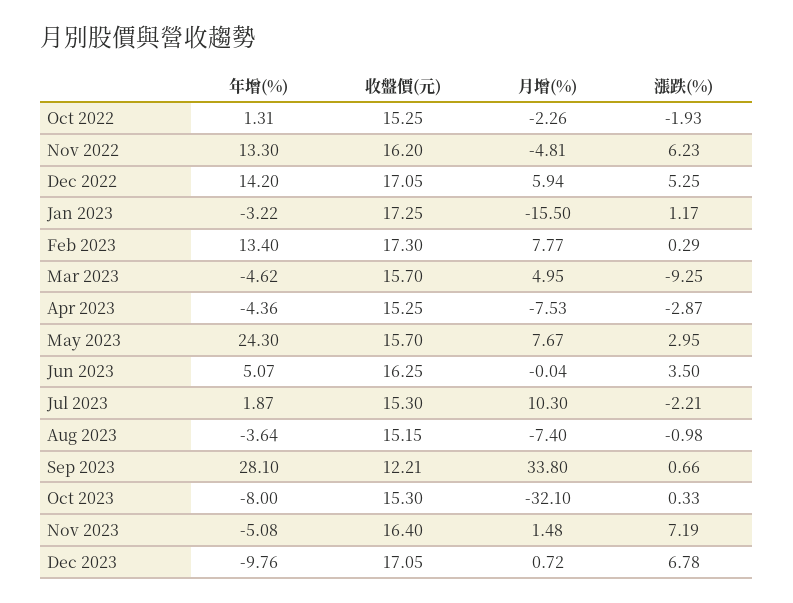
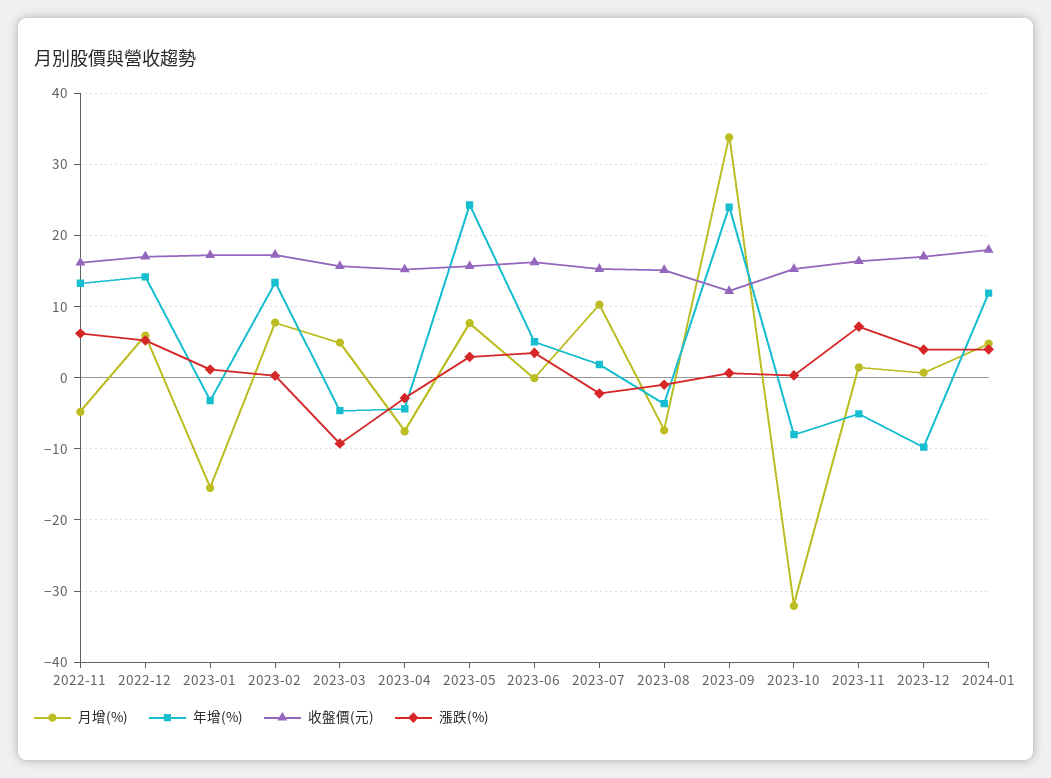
年增(%), Oct 2022: 1.31 -> none
收盤價(元), Oct 2022: 15.25 -> none
月增(%), Oct 2022: -2.26 -> none
漲跌(%), Oct 2022: -1.93 -> none
年增(%), Sep 2023: 28.1 -> 24
漲跌(%), Dec 2023: 6.78 -> 4
月增(%), 2024-01: none -> 5
年增(%), 2024-01: none -> 12
收盤價(元), 2024-01: none -> 18
漲跌(%), 2024-01: none -> 4

